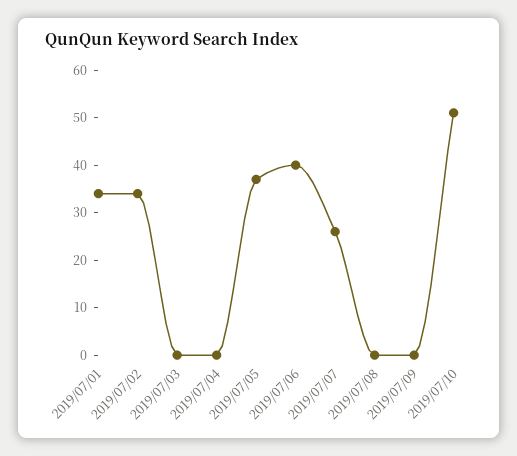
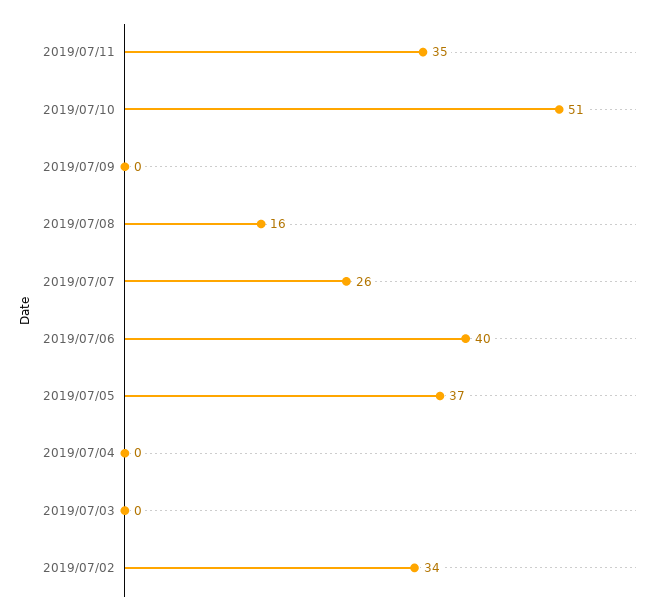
2019/07/01: 35 -> none
2019/07/08: 0 -> 16
2019/07/11: none -> 35

